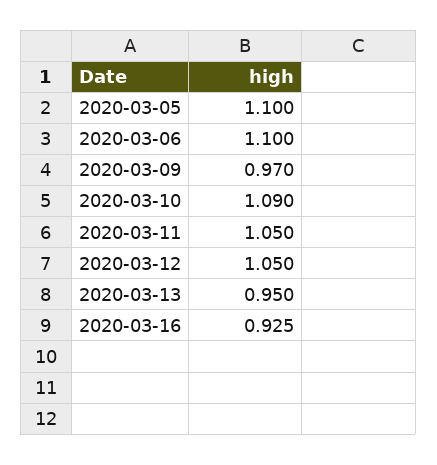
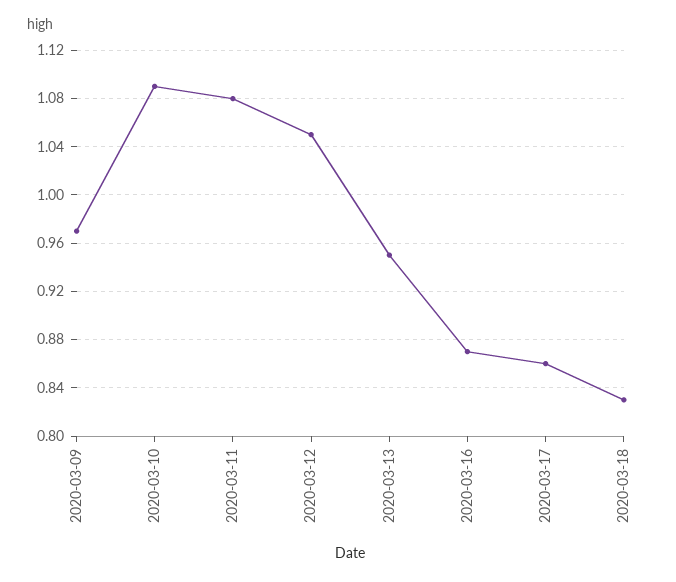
2020-03-05: 1.1 -> none
2020-03-06: 1.1 -> none
2020-03-11: 1.05 -> 1.08
2020-03-16: 0.925 -> 0.87
2020-03-17: none -> 0.86
2020-03-18: none -> 0.83

